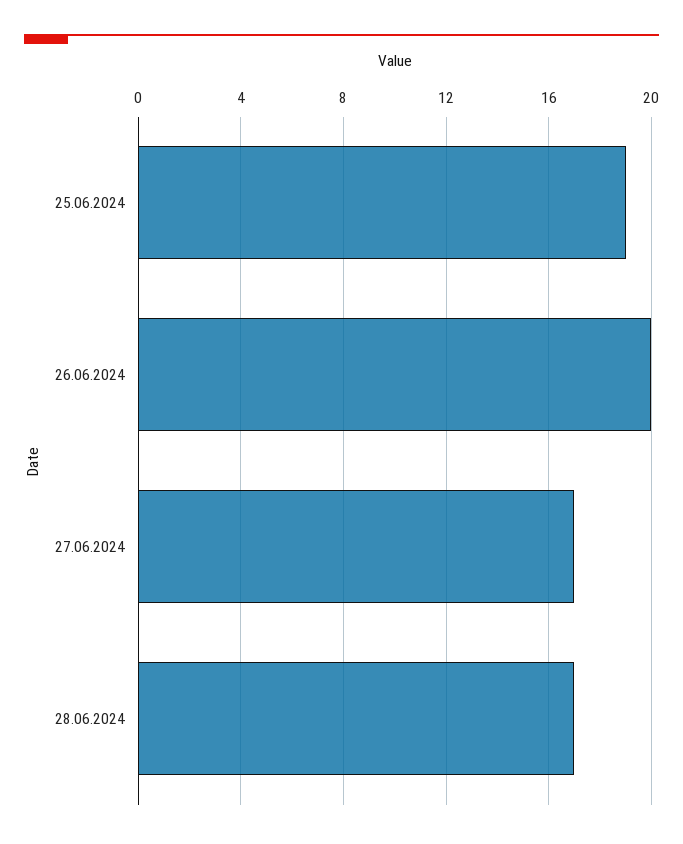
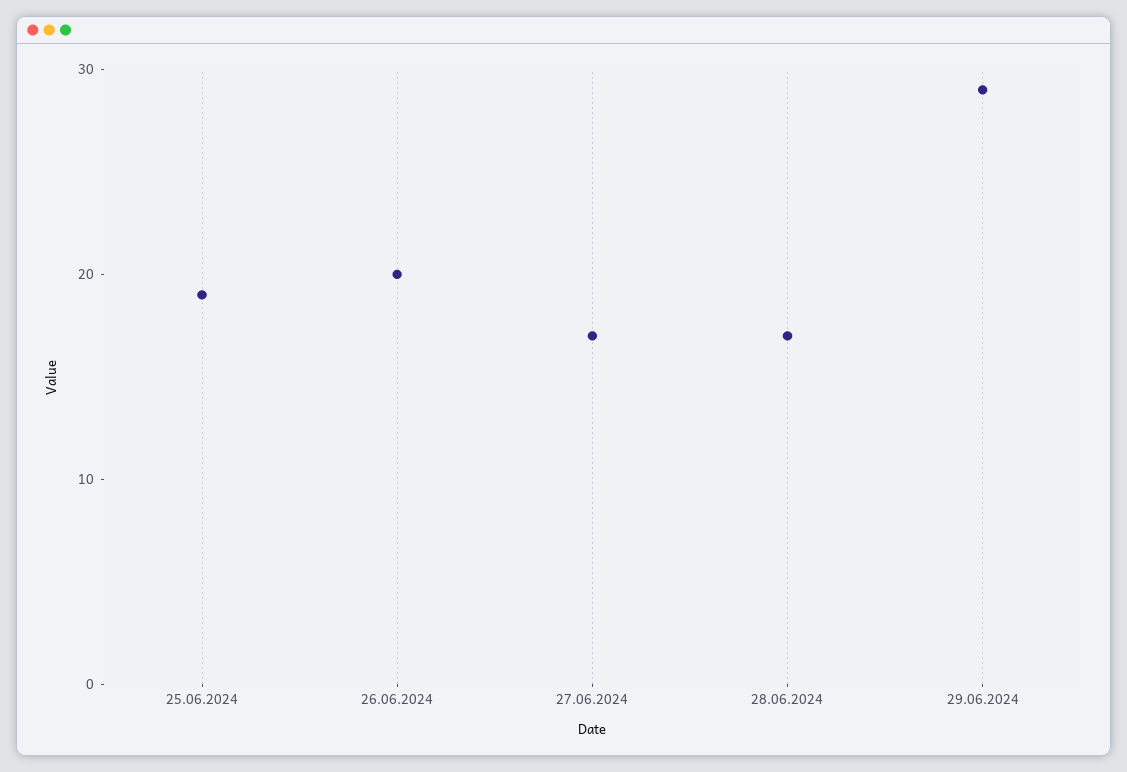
29.06.2024: none -> 29

